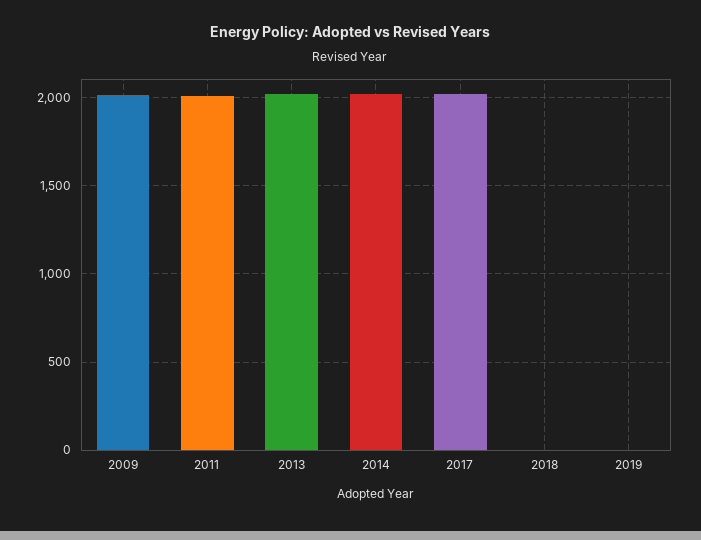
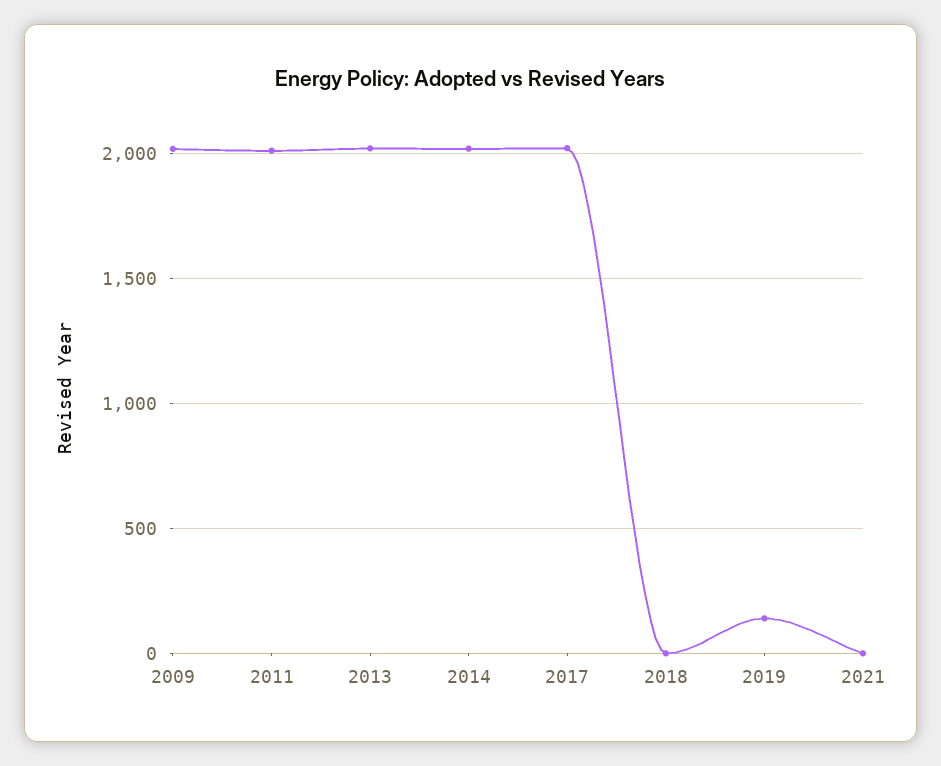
2019: 0 -> 150
2021: none -> 0

